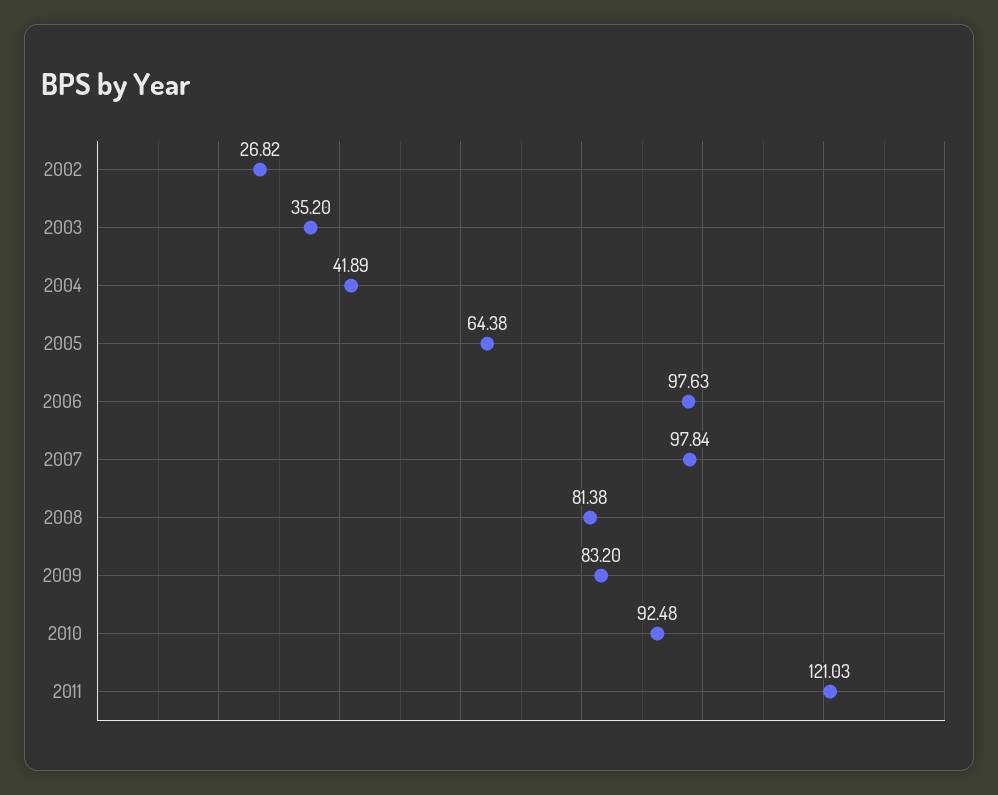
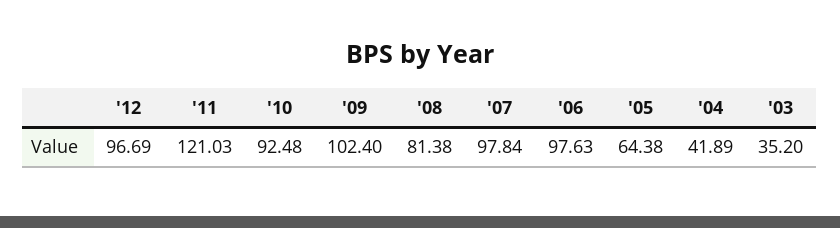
2002: 26.82 -> none
2009: 83.2 -> 102.4
'12: none -> 96.69

